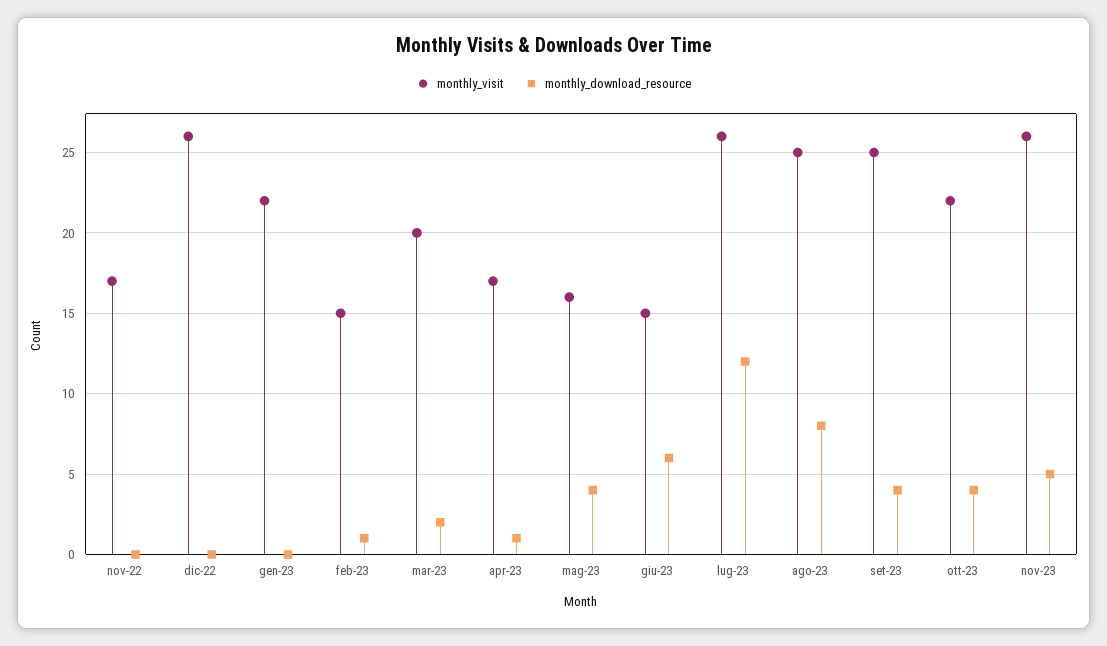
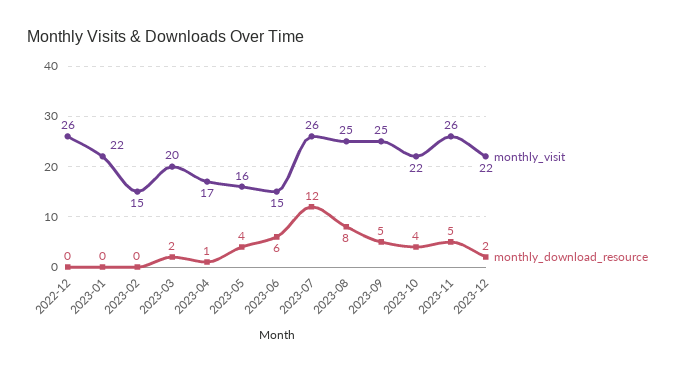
monthly_visit, nov-22: 17 -> none
monthly_download_resource, nov-22: 0 -> none
monthly_download_resource, feb-23: 1 -> 0
monthly_download_resource, set-23: 4 -> 5
monthly_visit, 2023-12: none -> 22
monthly_download_resource, 2023-12: none -> 2

